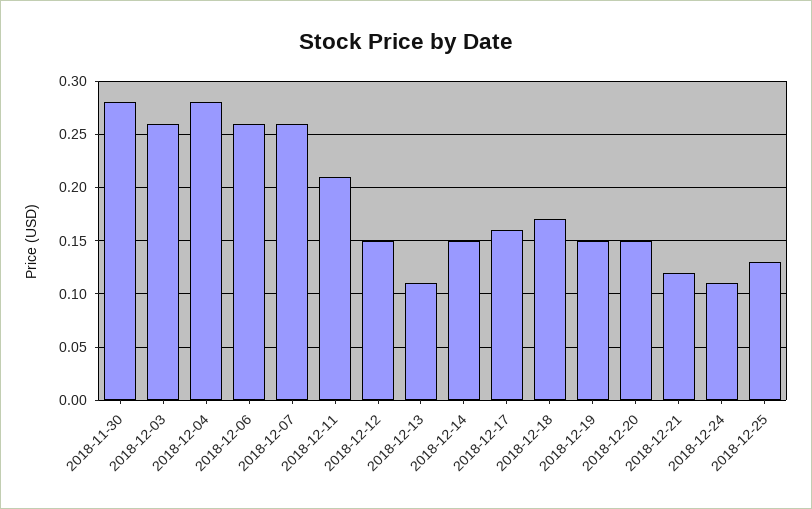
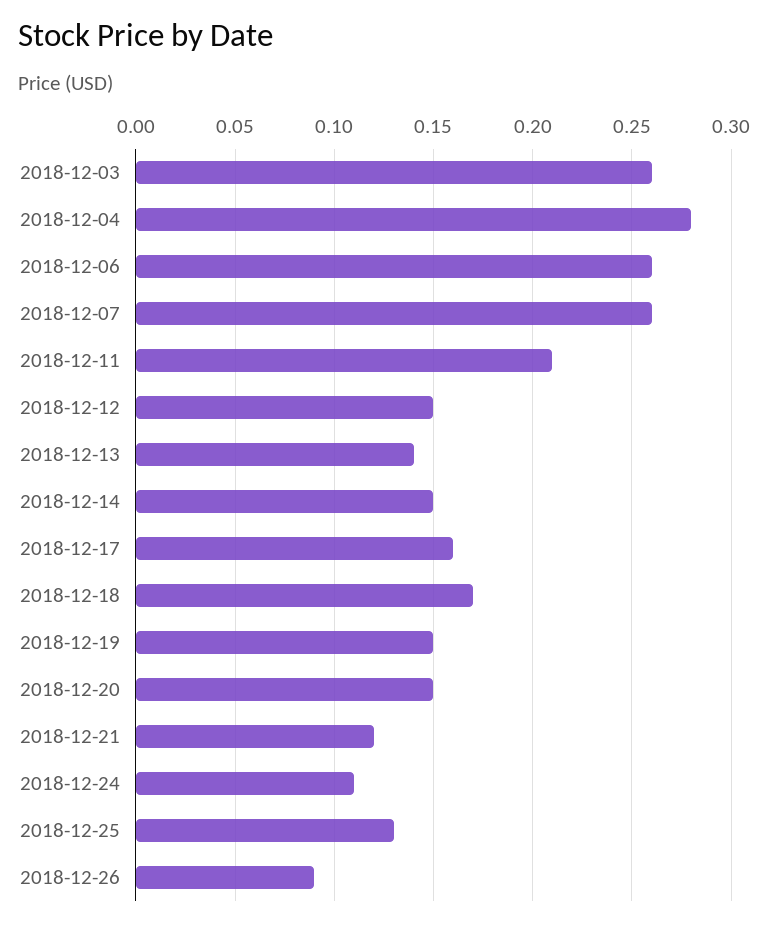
2018-11-30: 0.28 -> none
2018-12-13: 0.11 -> 0.14
2018-12-26: none -> 0.09

